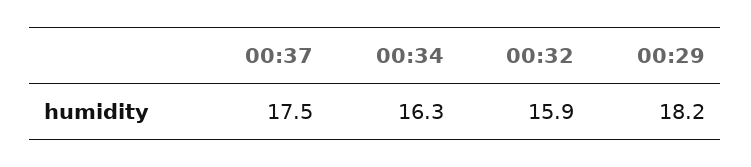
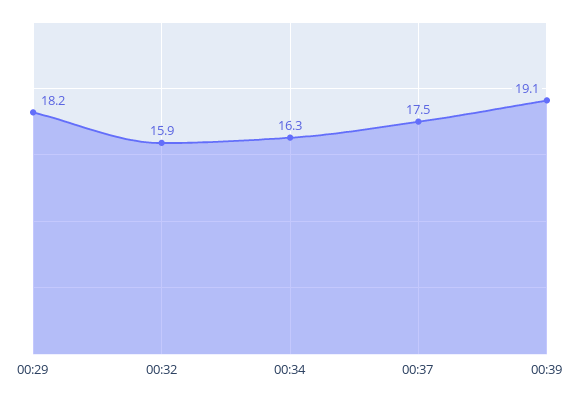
00:39: none -> 19.1

